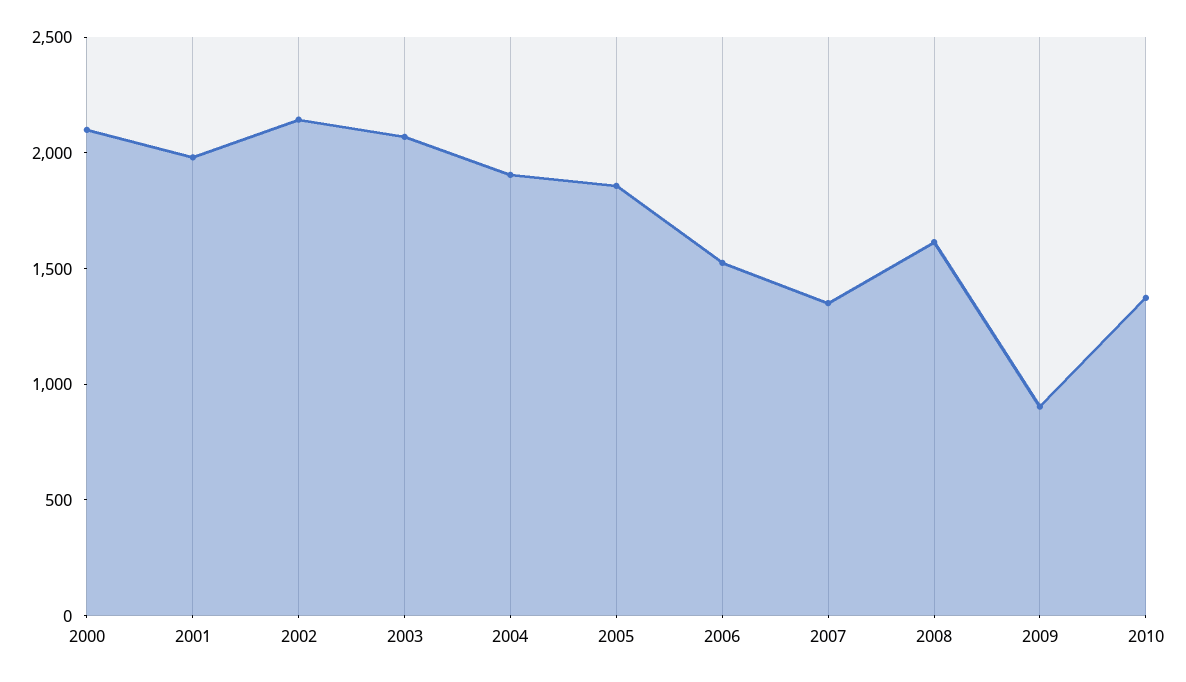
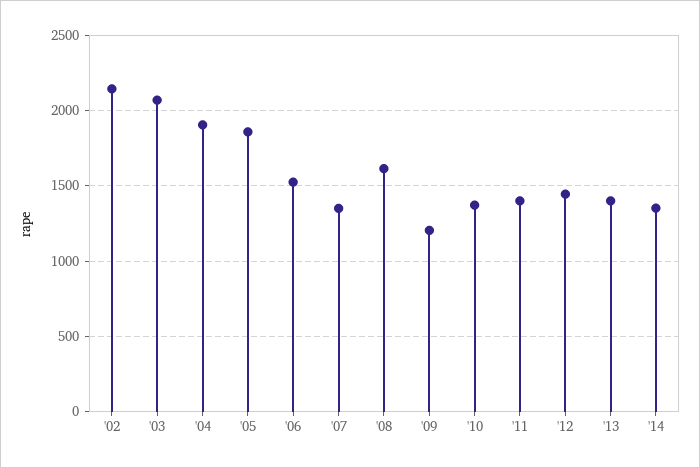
2000: 2100 -> none
2001: 2000 -> none
2009: 900 -> 1200
'11: none -> 1400
'12: none -> 1450
'13: none -> 1400
'14: none -> 1350

